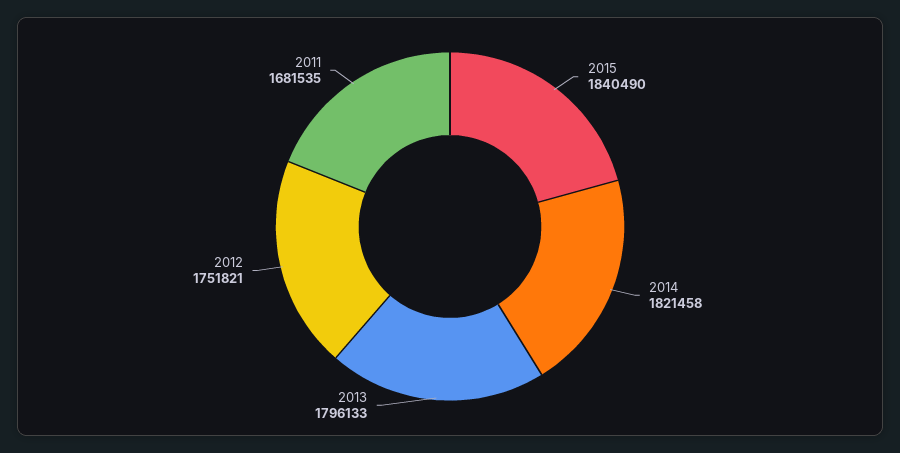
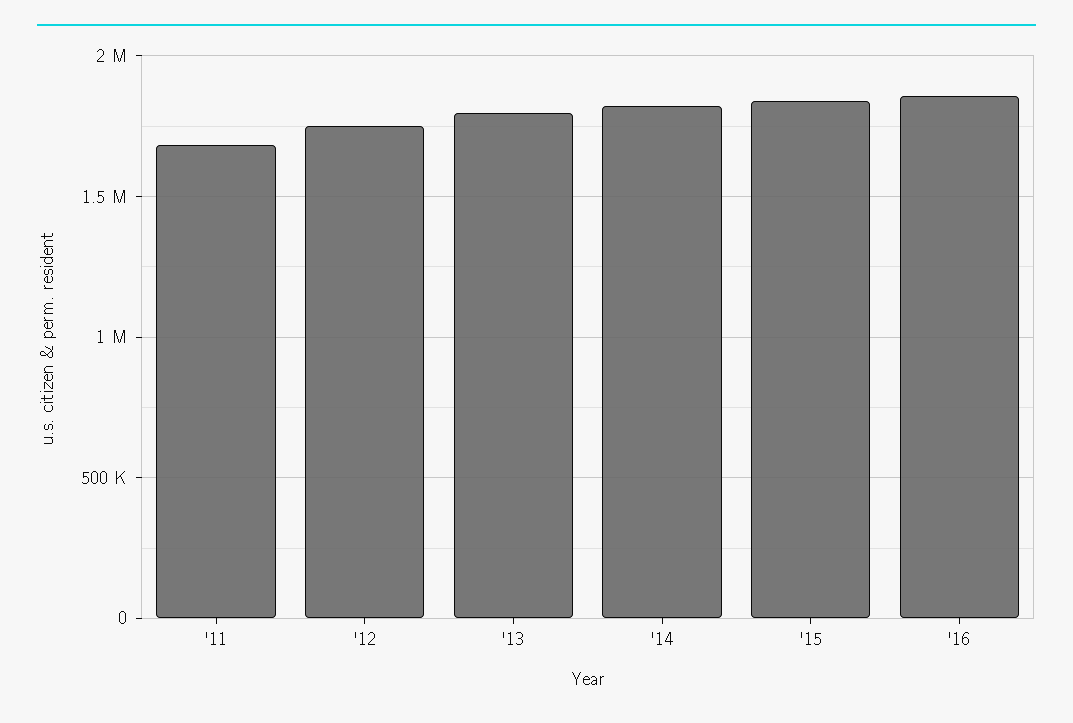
'16: none -> 1850000

